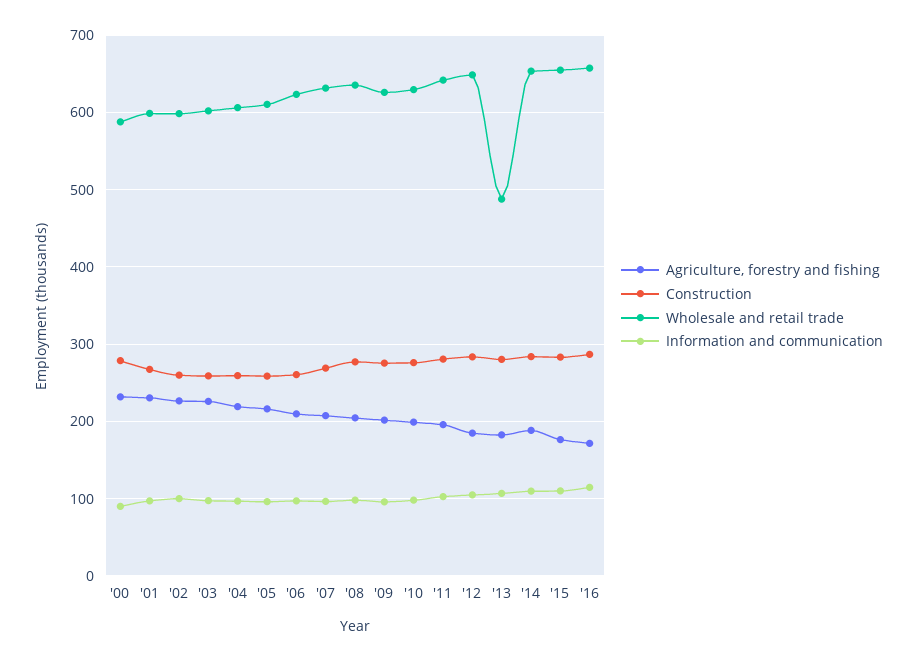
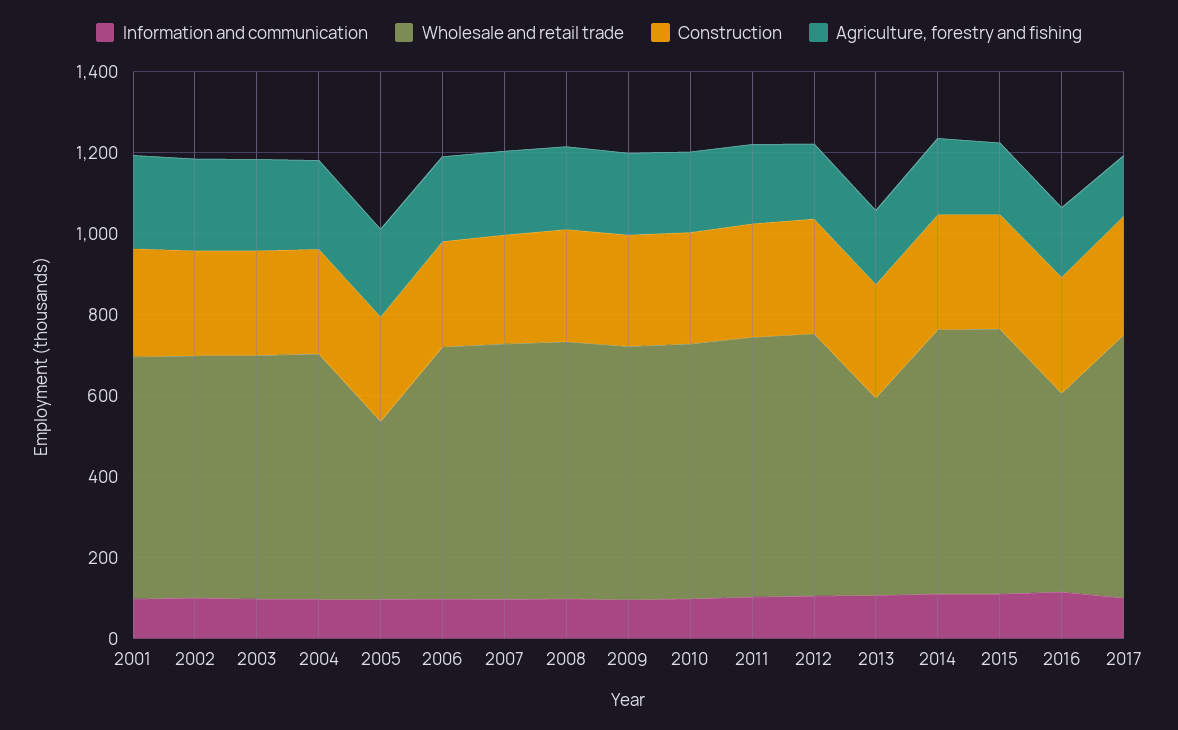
Agriculture, forestry and fishing, '00: 230 -> none
Construction, '00: 280 -> none
Wholesale and retail trade, '00: 590 -> none
Information and communication, '00: 90 -> none
Wholesale and retail trade, '05: 610 -> 450
Wholesale and retail trade, '16: 660 -> 500
Information and communication, 2017: none -> 100
Wholesale and retail trade, 2017: none -> 650
Construction, 2017: none -> 300
Agriculture, forestry and fishing, 2017: none -> 150

